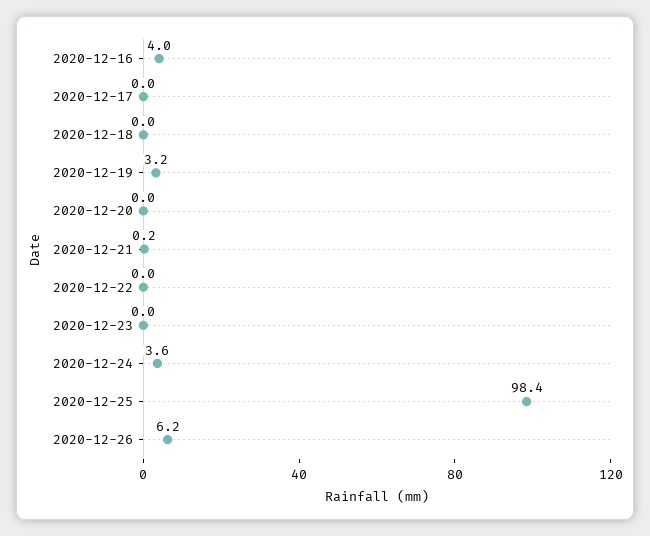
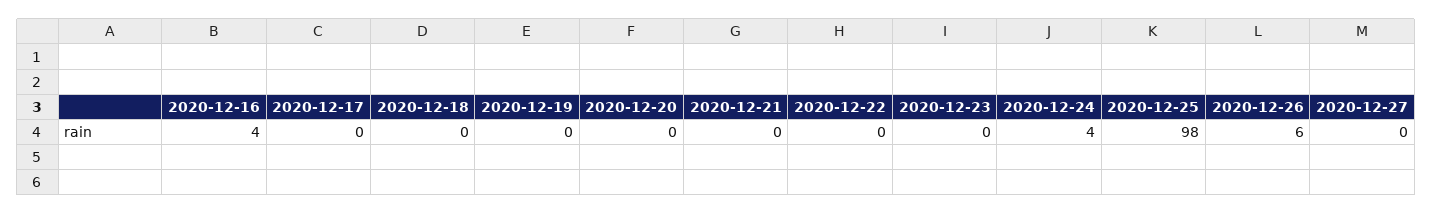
2020-12-19: 3.2 -> 0
2020-12-27: none -> 0

